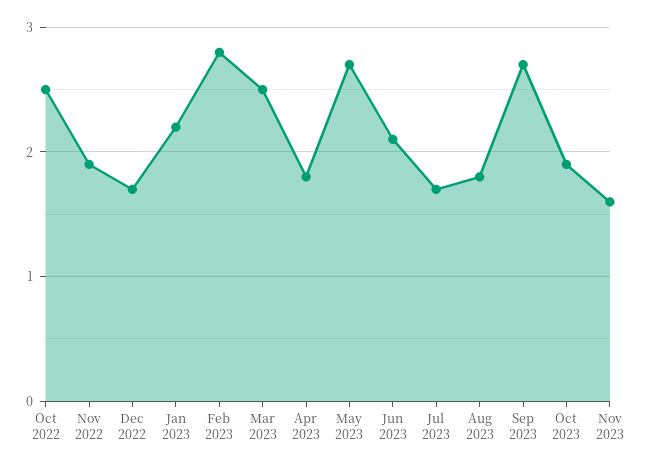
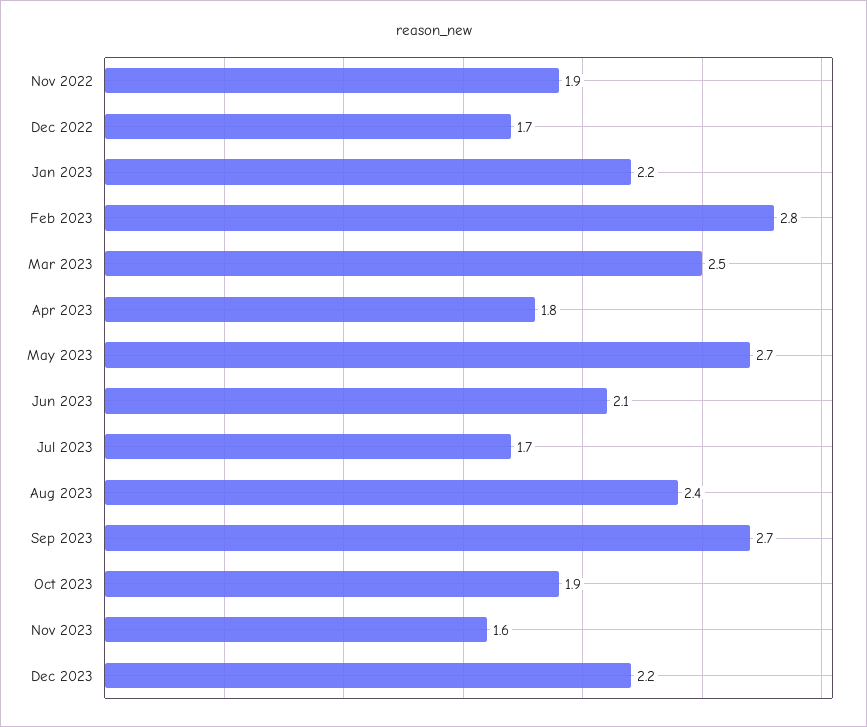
Oct 2022: 2.5 -> none
Aug 2023: 1.8 -> 2.4
Dec 2023: none -> 2.2

